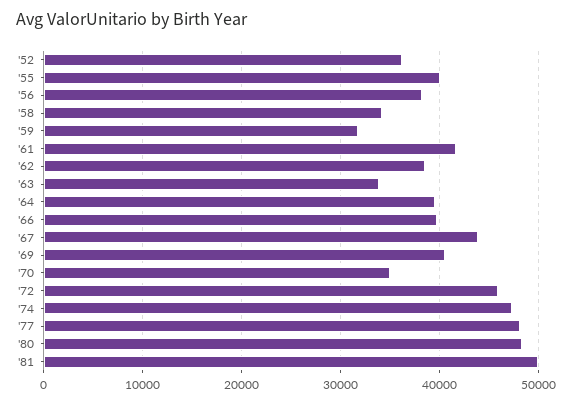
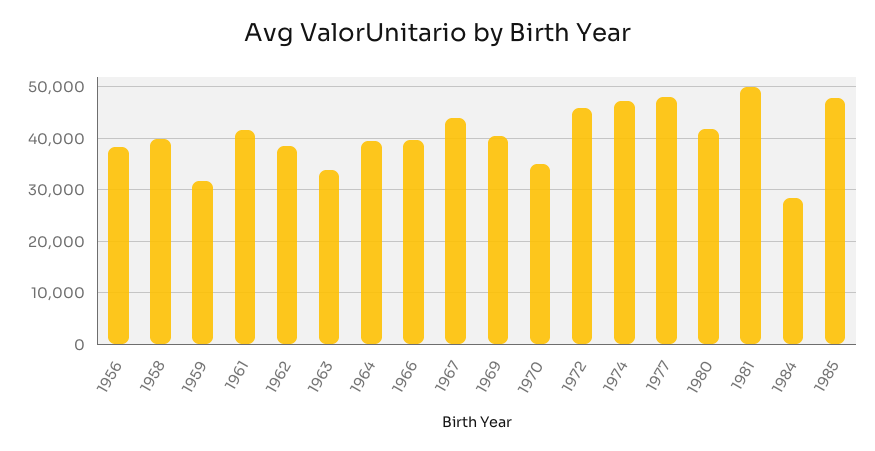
'52: 36000 -> none
'55: 40000 -> none
'58: 34000 -> 40000
'80: 48000 -> 42000
1984: none -> 28000
1985: none -> 48000

